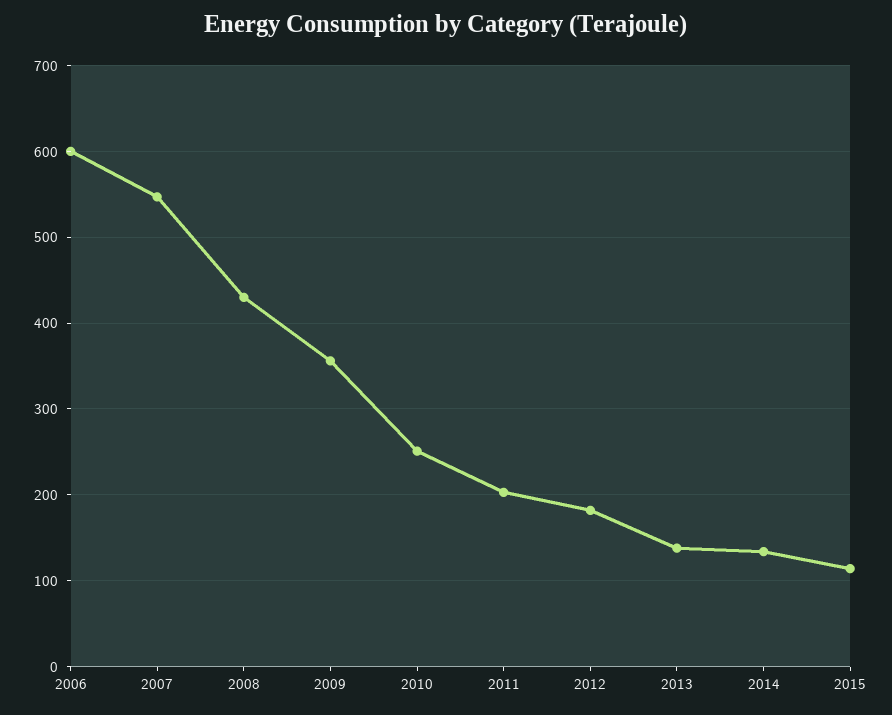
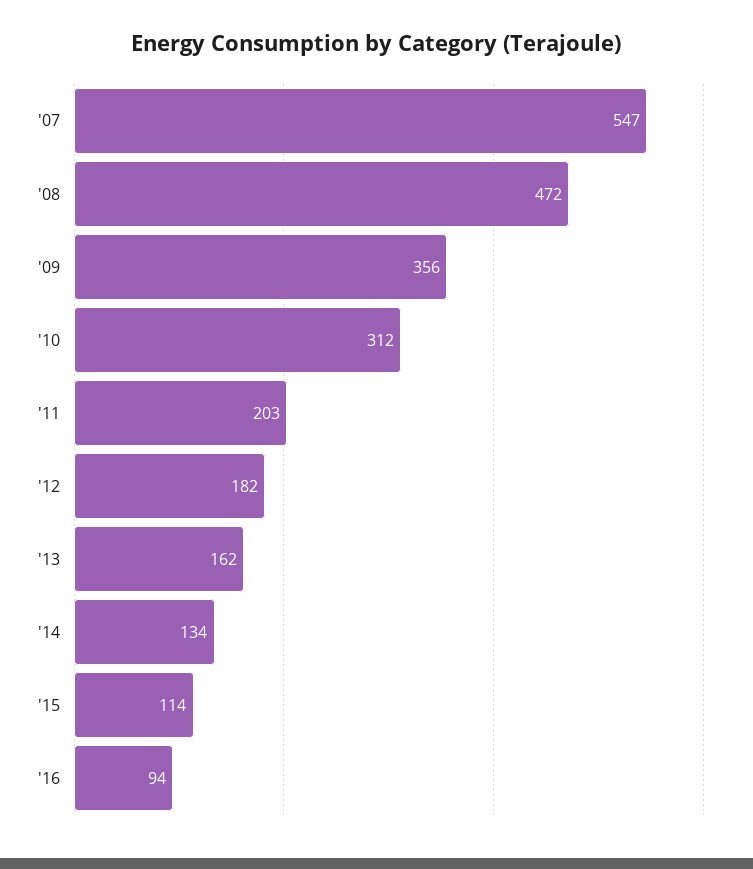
2006: 600 -> none
2008: 430 -> 472
2010: 250 -> 312
2013: 140 -> 162
'16: none -> 94

